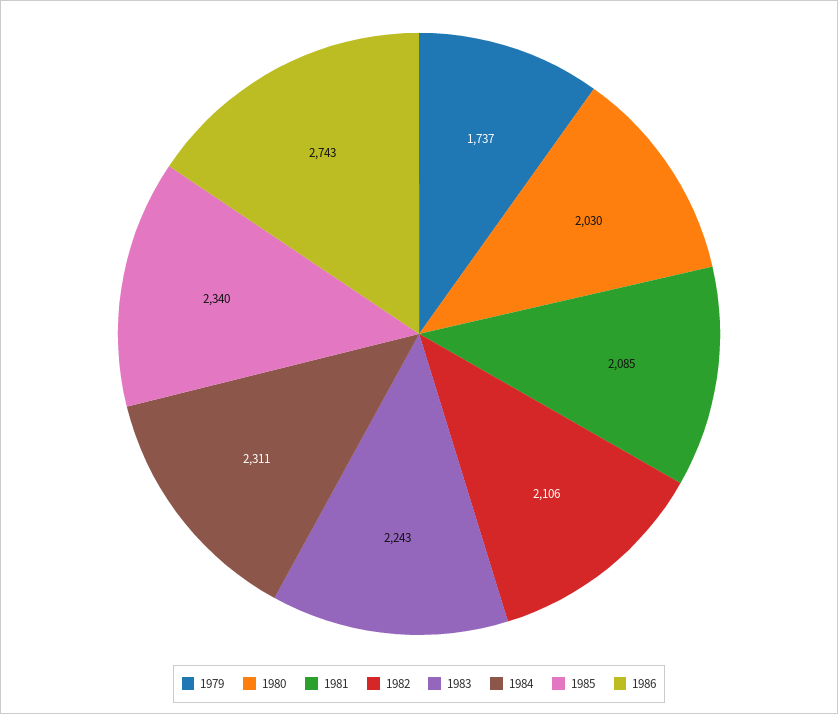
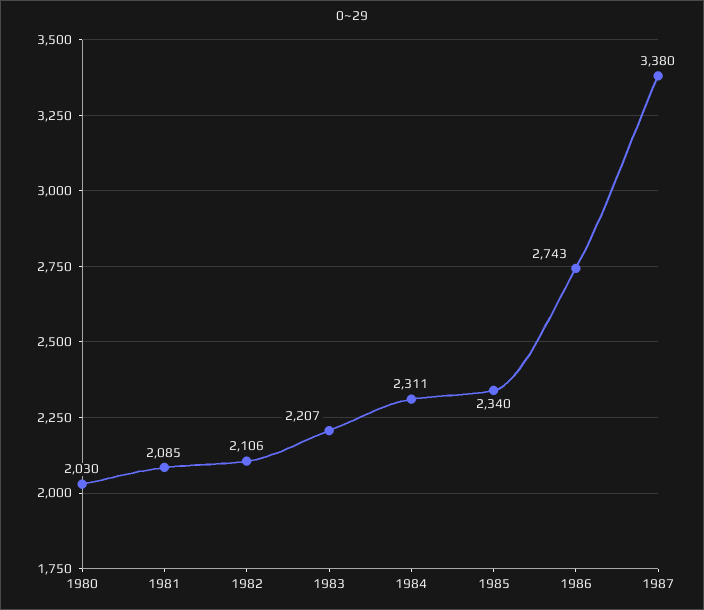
1979: 1737 -> none
1983: 2243 -> 2207
1987: none -> 3380

